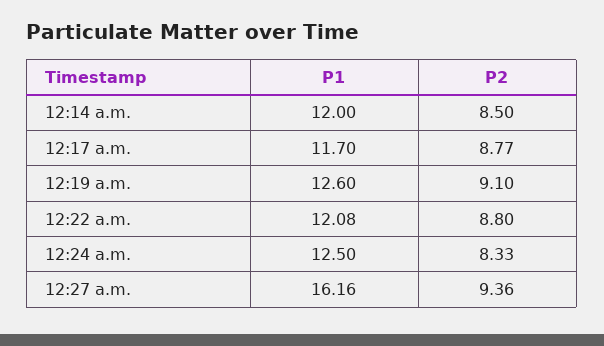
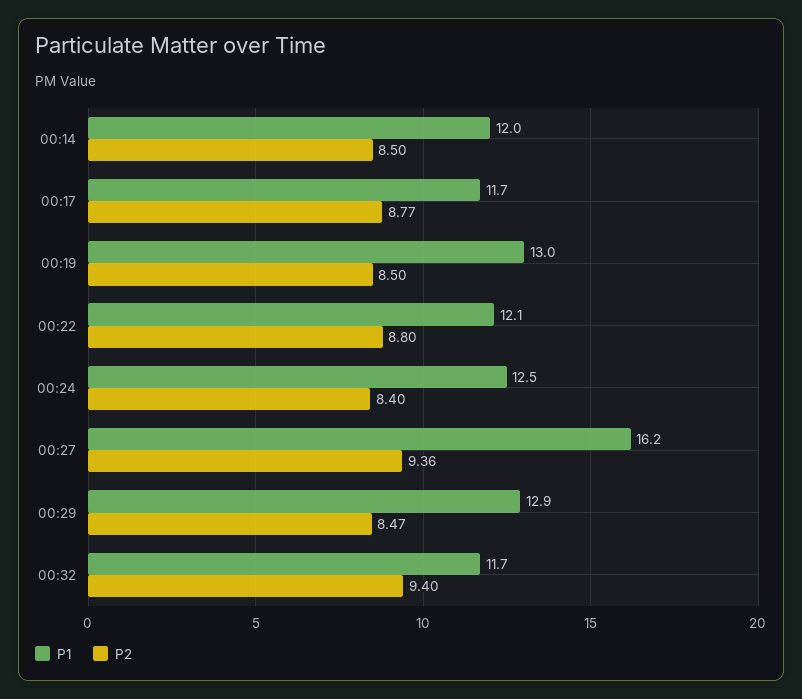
P1, 12:19 a.m.: 12.6 -> 13
P2, 12:19 a.m.: 9.1 -> 8.5
P2, 12:24 a.m.: 8.33 -> 8.4
P1, 00:29: none -> 12.9
P2, 00:29: none -> 8.47
P1, 00:32: none -> 11.7
P2, 00:32: none -> 9.4

